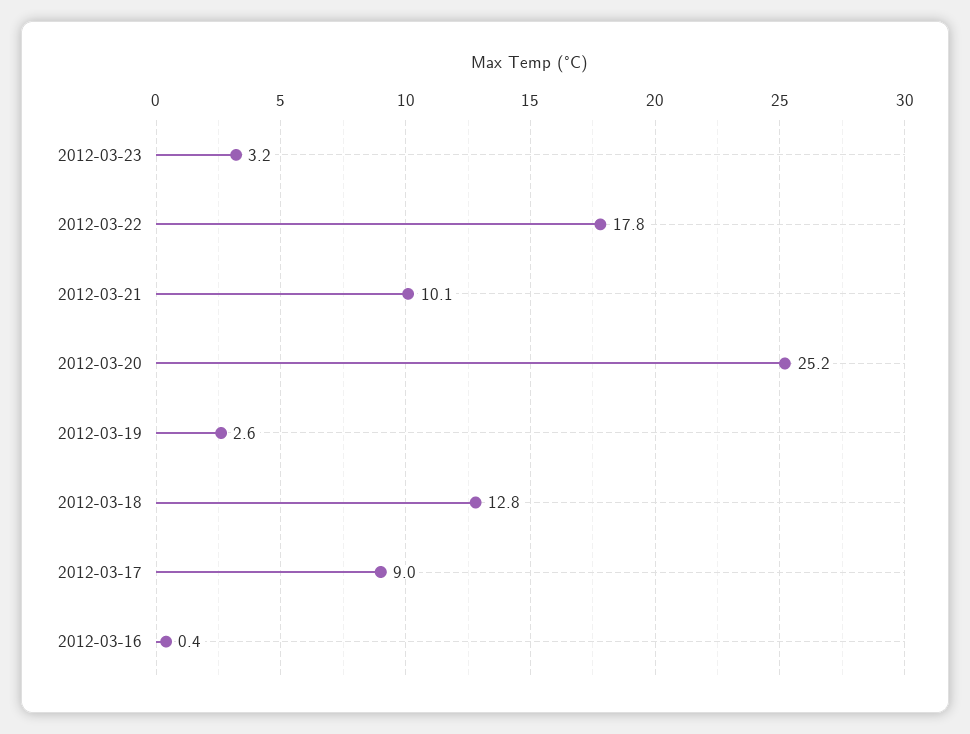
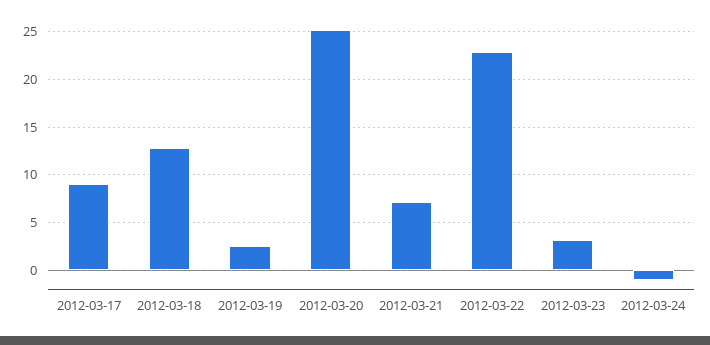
2012-03-22: 17.8 -> 23
2012-03-21: 10.1 -> 7
2012-03-16: 0.4 -> none
2012-03-24: none -> -1

